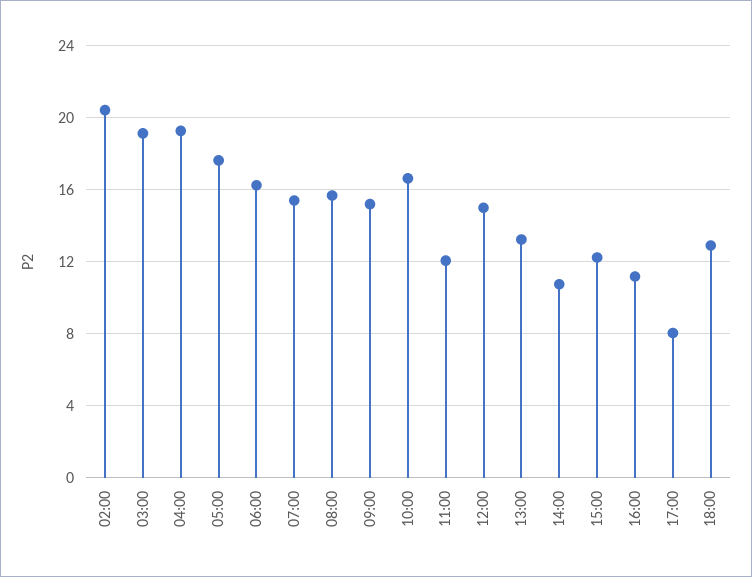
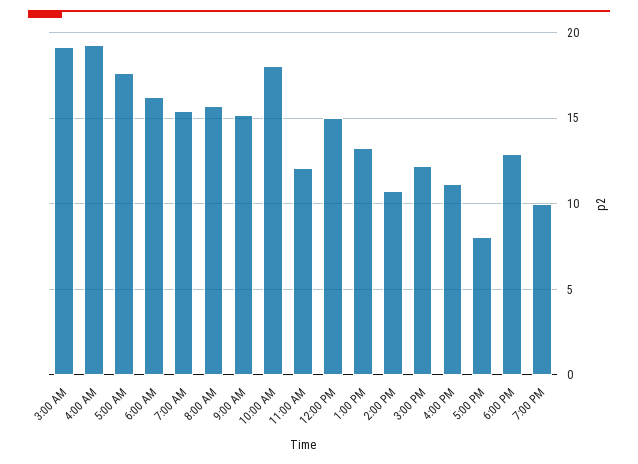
02:00: 20.5 -> none
10:00: 16.5 -> 18
7:00 PM: none -> 10

